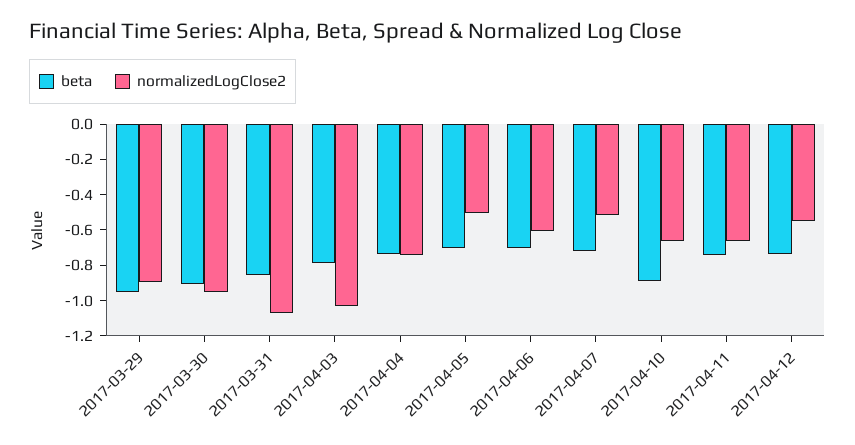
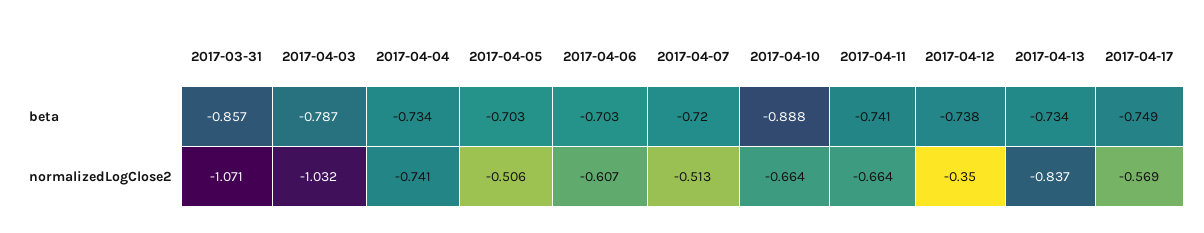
beta, 2017-03-29: -0.95 -> none
normalizedLogClose2, 2017-03-29: -0.9 -> none
beta, 2017-03-30: -0.9 -> none
normalizedLogClose2, 2017-03-30: -0.95 -> none
normalizedLogClose2, 2017-04-12: -0.55 -> -0.35
beta, 2017-04-13: none -> -0.734
beta, 2017-04-17: none -> -0.749
normalizedLogClose2, 2017-04-13: none -> -0.837
normalizedLogClose2, 2017-04-17: none -> -0.569

